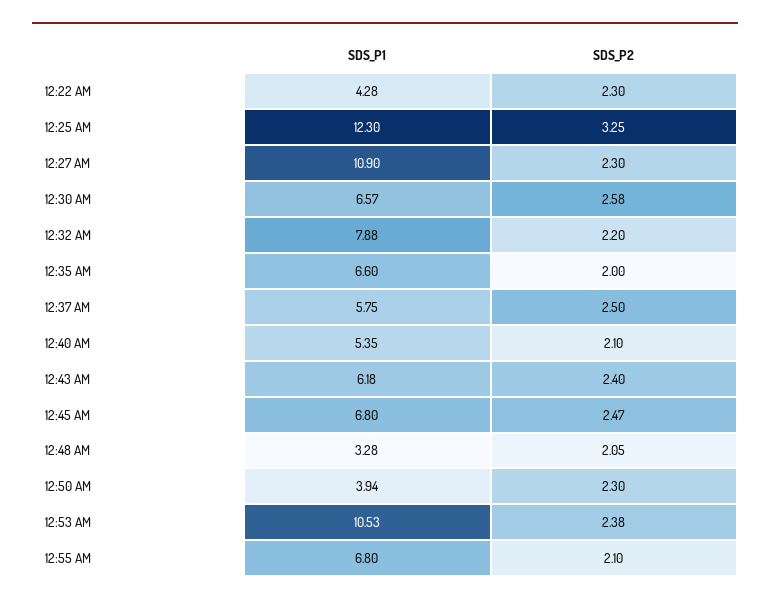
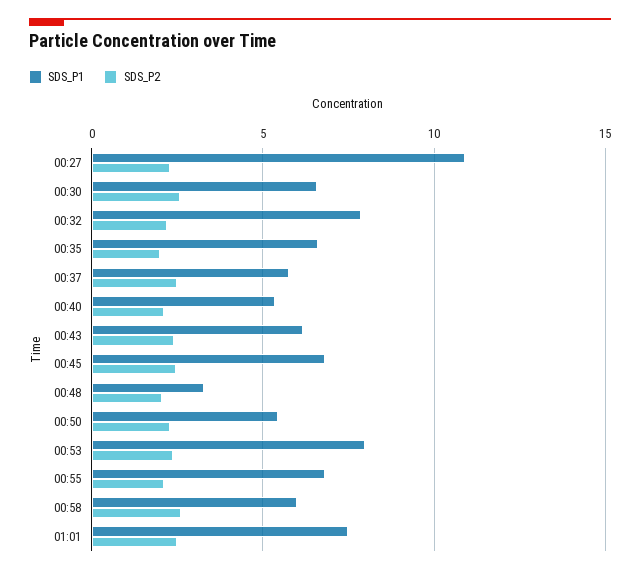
SDS_P1, 12:22 AM: 4.28 -> none
SDS_P2, 12:22 AM: 2.3 -> none
SDS_P1, 12:25 AM: 12.3 -> none
SDS_P2, 12:25 AM: 3.25 -> none
SDS_P1, 12:50 AM: 3.94 -> 5.5
SDS_P1, 12:53 AM: 10.53 -> 8
SDS_P1, 00:58: none -> 6
SDS_P2, 00:58: none -> 2.5
SDS_P1, 01:01: none -> 7.5
SDS_P2, 01:01: none -> 2.5

